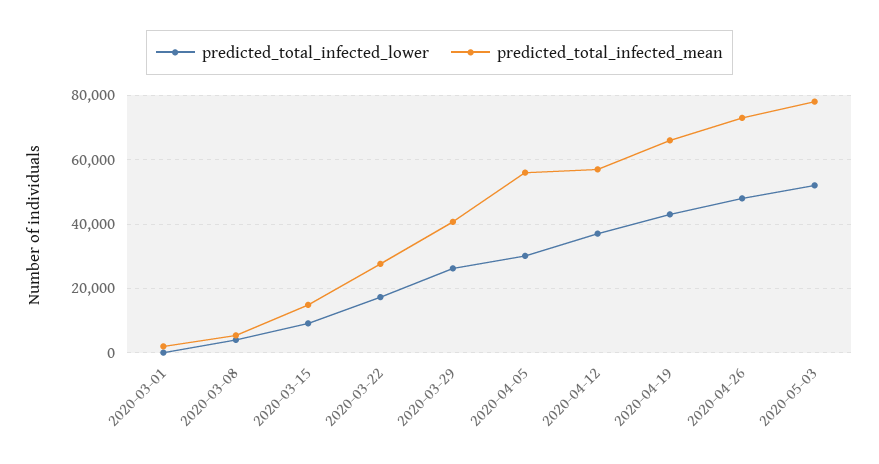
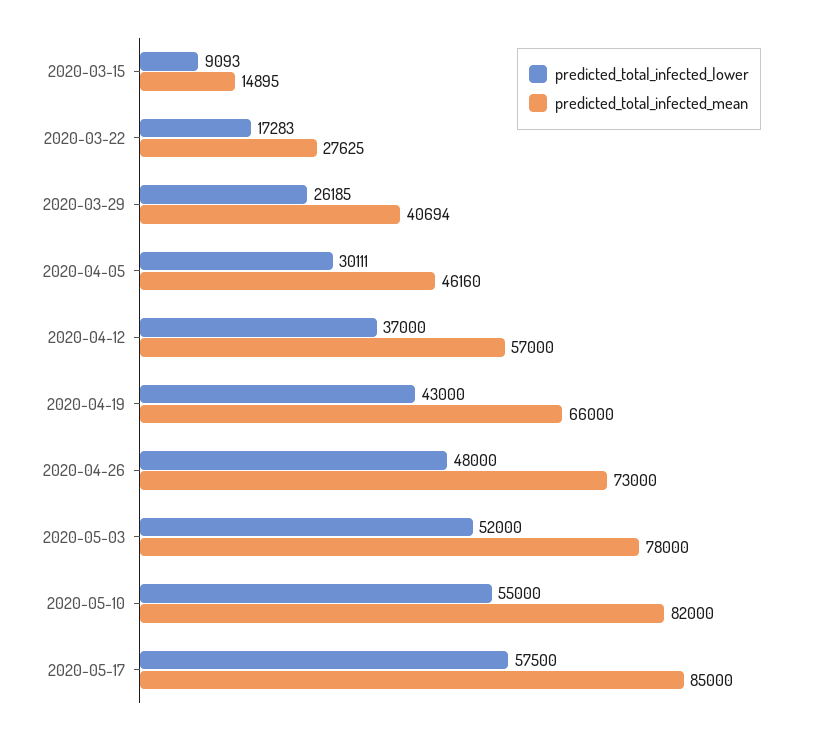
predicted_total_infected_lower, 2020-03-01: 0 -> none
predicted_total_infected_mean, 2020-03-01: 2000 -> none
predicted_total_infected_lower, 2020-03-08: 4000 -> none
predicted_total_infected_mean, 2020-03-08: 6000 -> none
predicted_total_infected_mean, 2020-04-05: 56000 -> 46160
predicted_total_infected_lower, 2020-05-10: none -> 55000
predicted_total_infected_mean, 2020-05-10: none -> 82000
predicted_total_infected_lower, 2020-05-17: none -> 57500
predicted_total_infected_mean, 2020-05-17: none -> 85000

